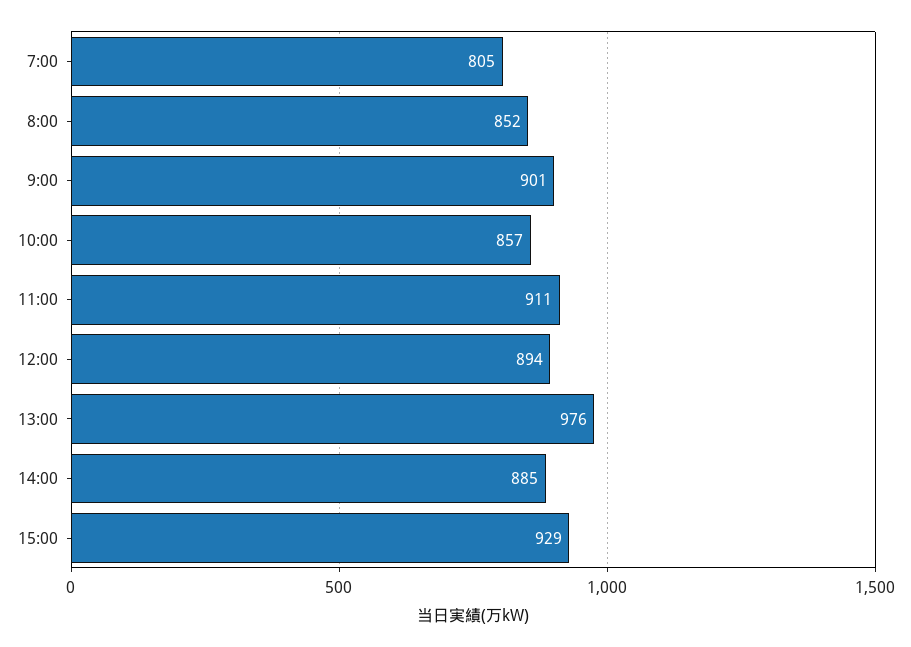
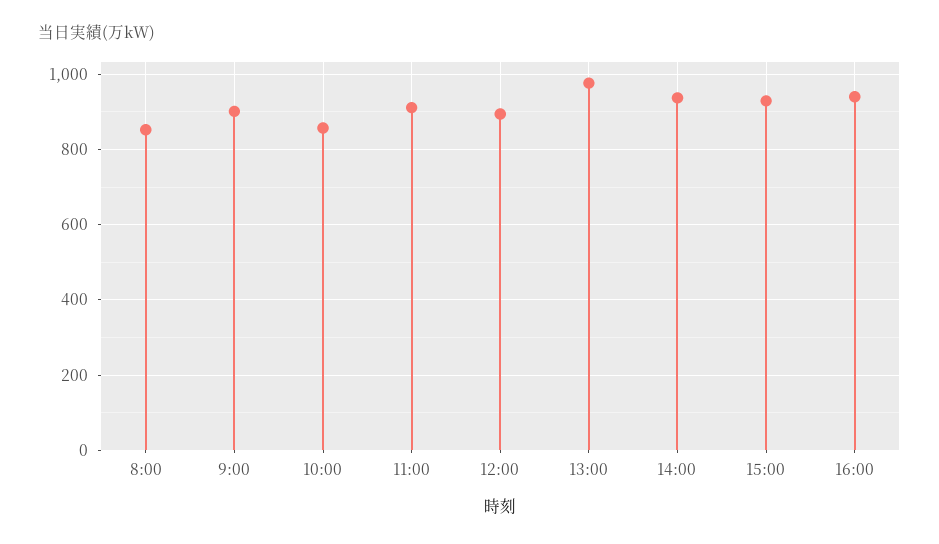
7:00: 805 -> none
14:00: 885 -> 940
16:00: none -> 940

